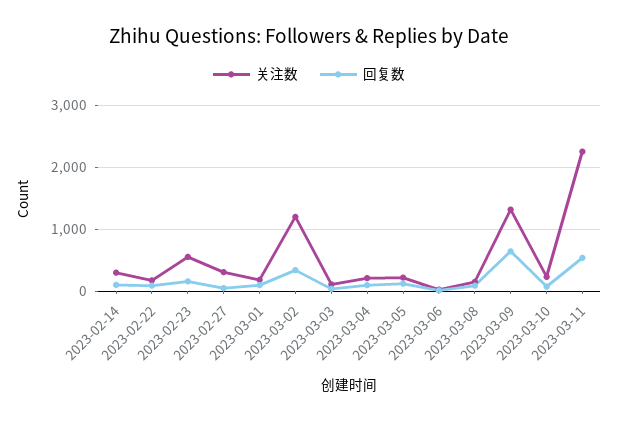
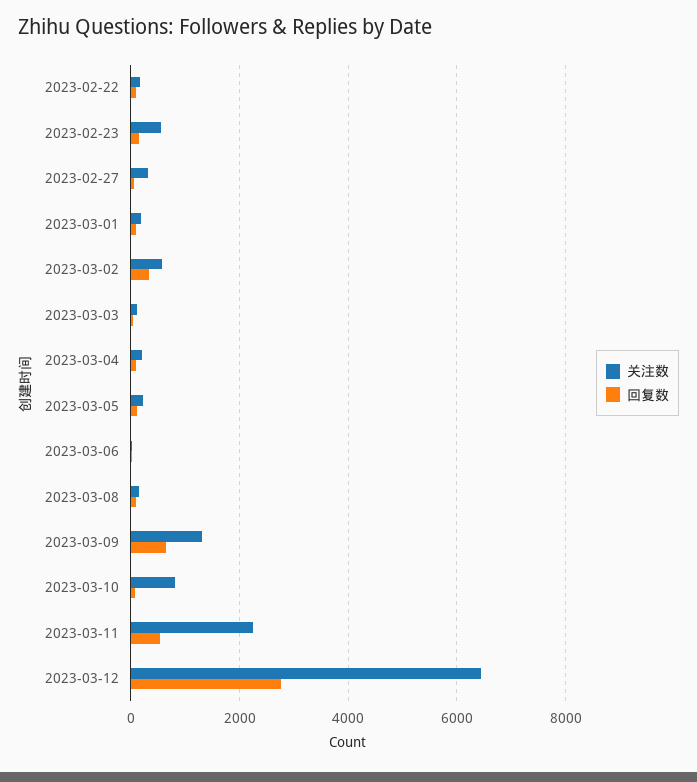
关注数, 2023-02-14: 300 -> none
回复数, 2023-02-14: 100 -> none
关注数, 2023-03-02: 1200 -> 600
关注数, 2023-03-10: 200 -> 800
关注数, 2023-03-12: none -> 6400
回复数, 2023-03-12: none -> 2800

